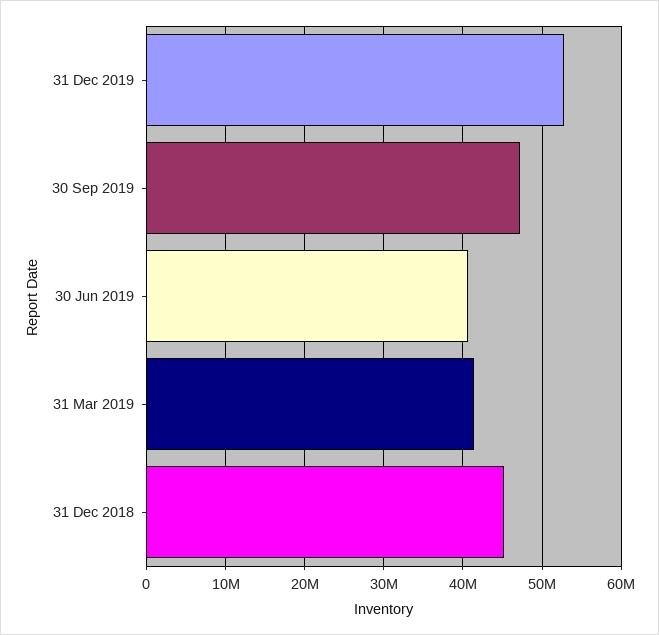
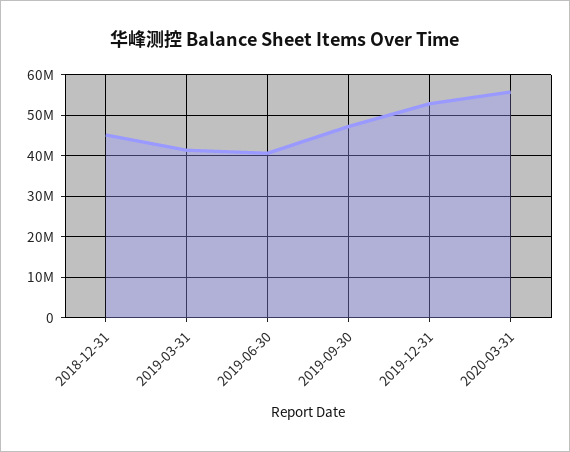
2020-03-31: none -> 56000000

